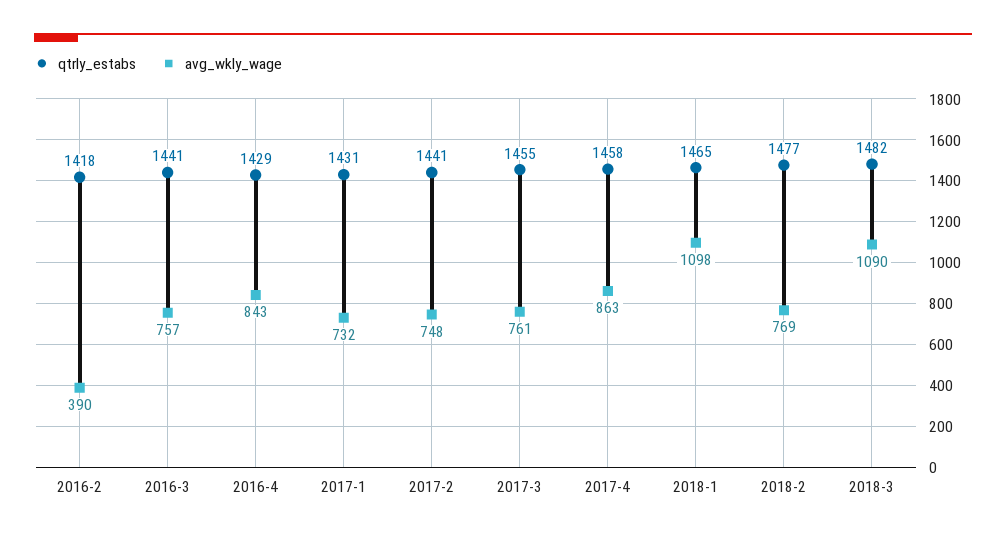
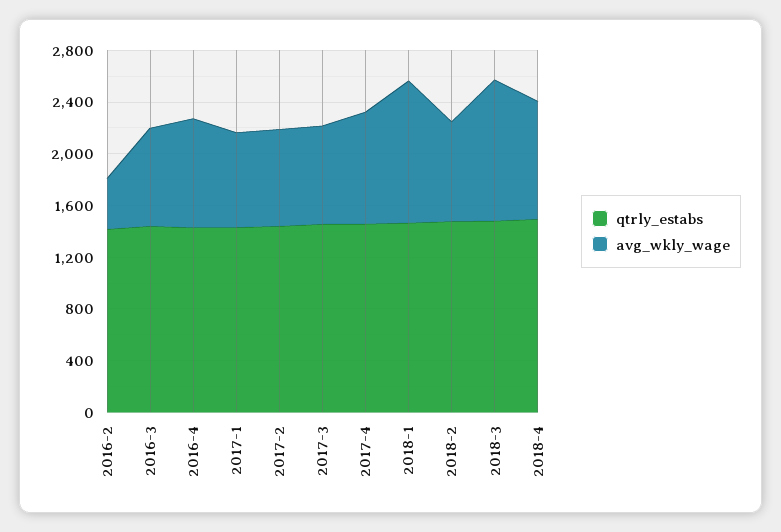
qtrly_estabs, 2018-4: none -> 1500
avg_wkly_wage, 2018-4: none -> 900

